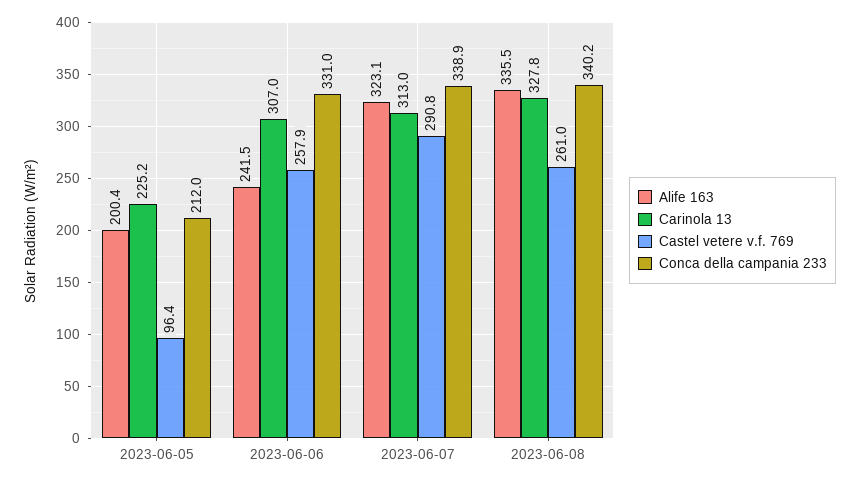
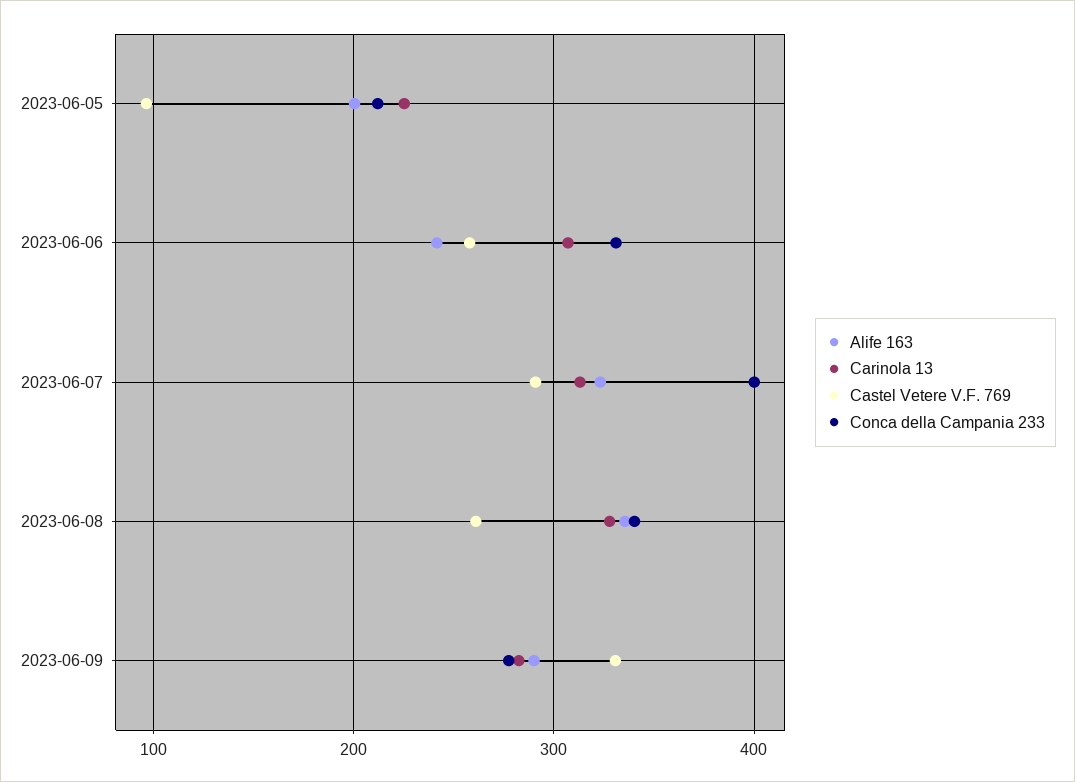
Conca della campania 233, 2023-06-07: 338.9 -> 400
Alife 163, 2023-06-09: none -> 290
Carinola 13, 2023-06-09: none -> 280
Castel vetere v.f. 769, 2023-06-09: none -> 330
Conca della campania 233, 2023-06-09: none -> 280

